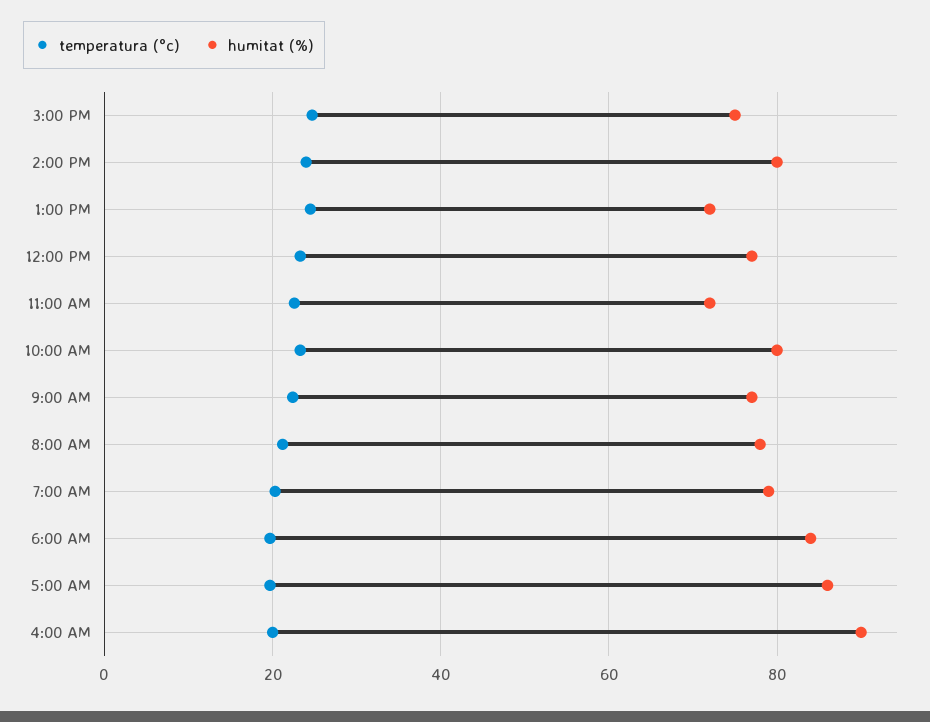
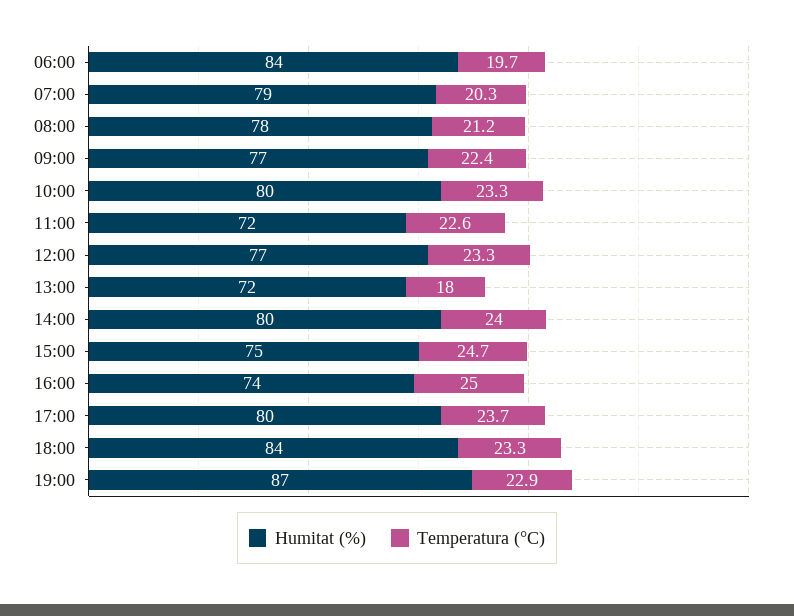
temperatura (°c), 1:00 PM: 24 -> 18
temperatura (°c), 5:00 AM: 20 -> none
humitat (%), 5:00 AM: 86 -> none
temperatura (°c), 4:00 AM: 20 -> none
humitat (%), 4:00 AM: 90 -> none
humitat (%), 16:00: none -> 74
temperatura (°c), 16:00: none -> 25
humitat (%), 17:00: none -> 80
temperatura (°c), 17:00: none -> 23.7
humitat (%), 18:00: none -> 84
temperatura (°c), 18:00: none -> 23.3
humitat (%), 19:00: none -> 87
temperatura (°c), 19:00: none -> 22.9

